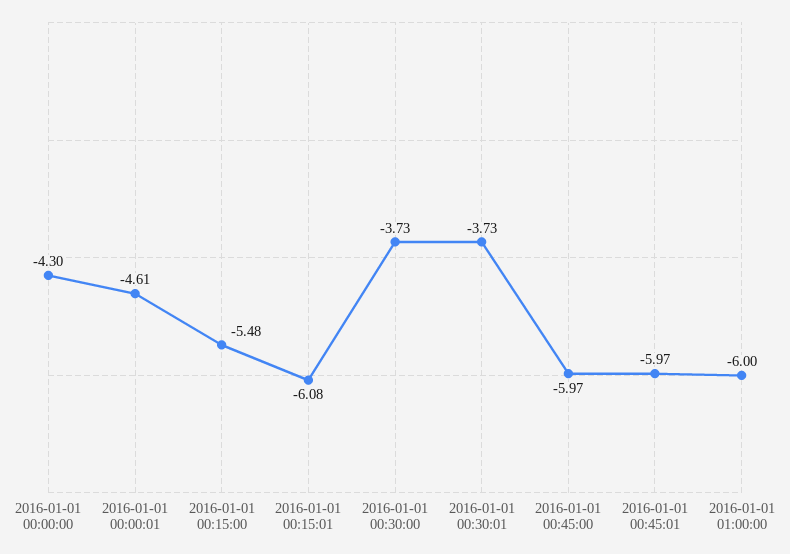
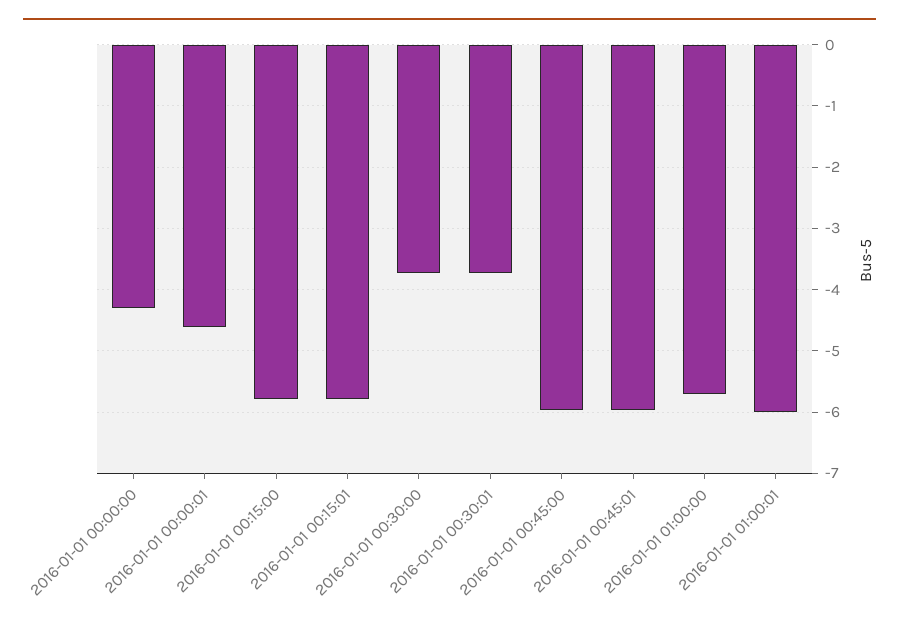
2016-01-01 00:15:00: -5.48 -> -5.8
2016-01-01 00:15:01: -6.08 -> -5.8
2016-01-01 01:00:00: -6 -> -5.7
2016-01-01 01:00:01: none -> -6

